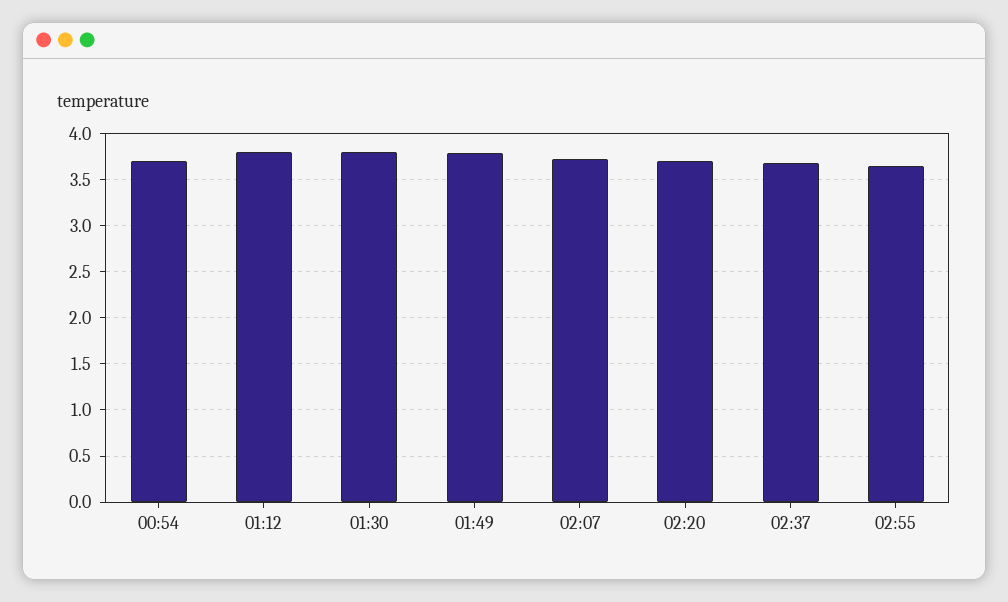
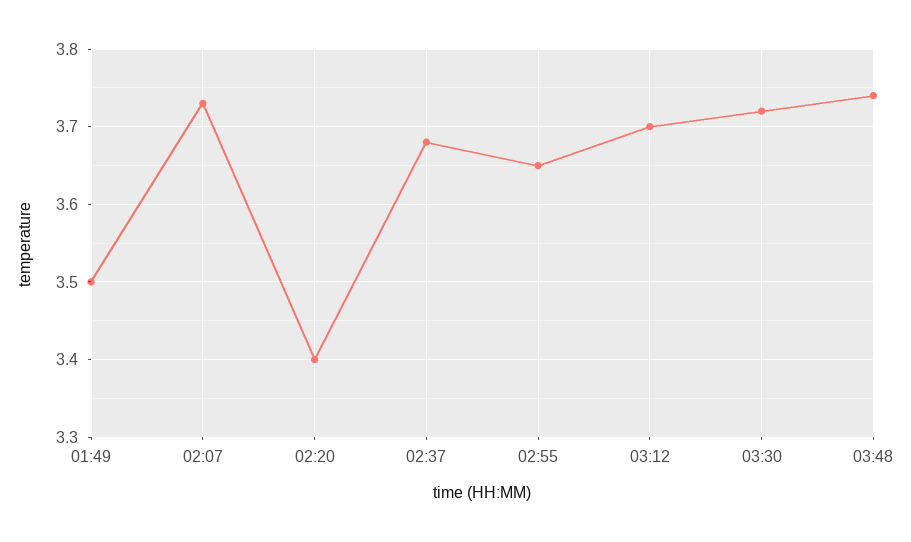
00:54: 3.7 -> none
01:12: 3.8 -> none
01:30: 3.8 -> none
01:49: 3.8 -> 3.5
02:20: 3.7 -> 3.4
03:12: none -> 3.7
03:30: none -> 3.72
03:48: none -> 3.74

